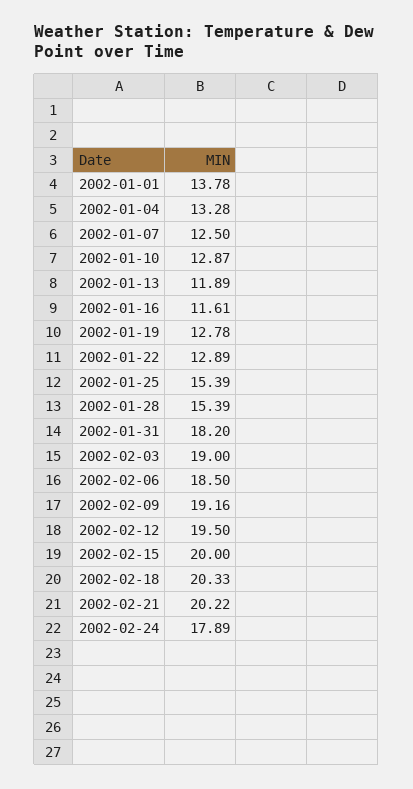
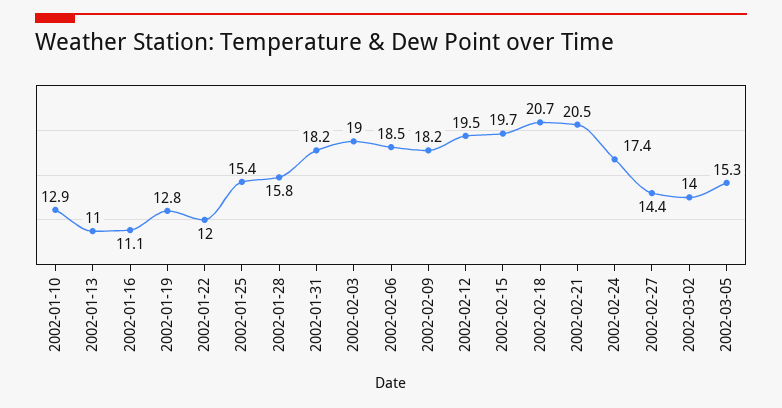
2002-01-01: 13.78 -> none
2002-01-04: 13.28 -> none
2002-01-07: 12.5 -> none
2002-01-13: 11.89 -> 11
2002-01-16: 11.61 -> 11.1
2002-01-22: 12.89 -> 12
2002-01-28: 15.39 -> 15.8
2002-02-09: 19.16 -> 18.2
2002-02-15: 20 -> 19.7
2002-02-18: 20.33 -> 20.7
2002-02-21: 20.22 -> 20.5
2002-02-24: 17.89 -> 17.4
2002-02-27: none -> 14.4
2002-03-02: none -> 14
2002-03-05: none -> 15.3

